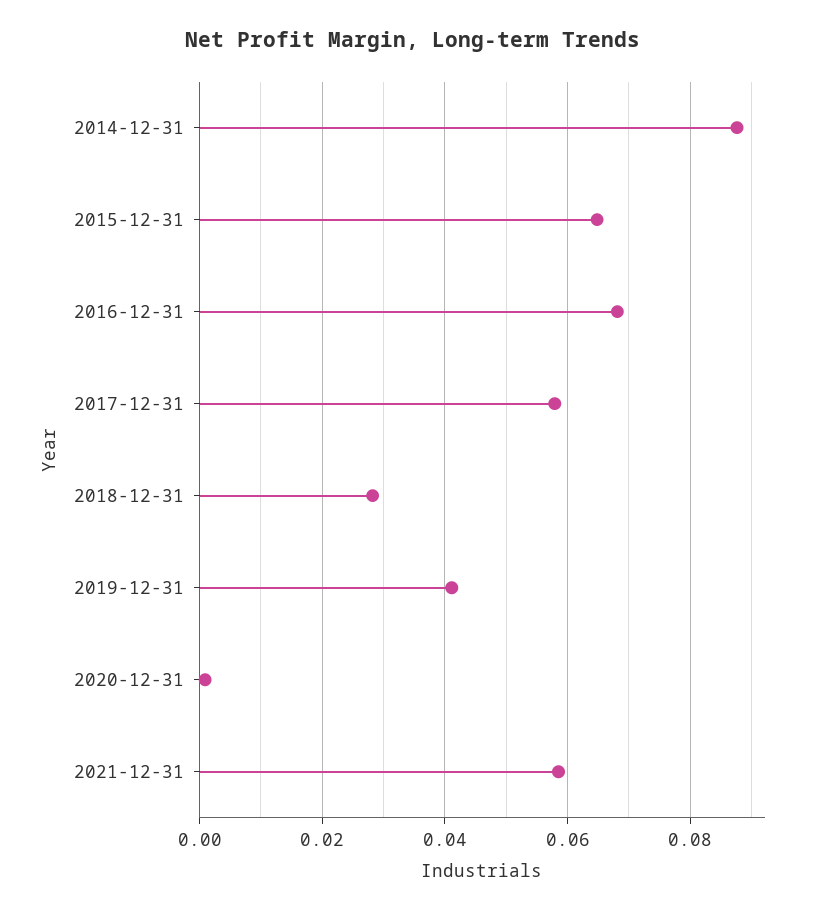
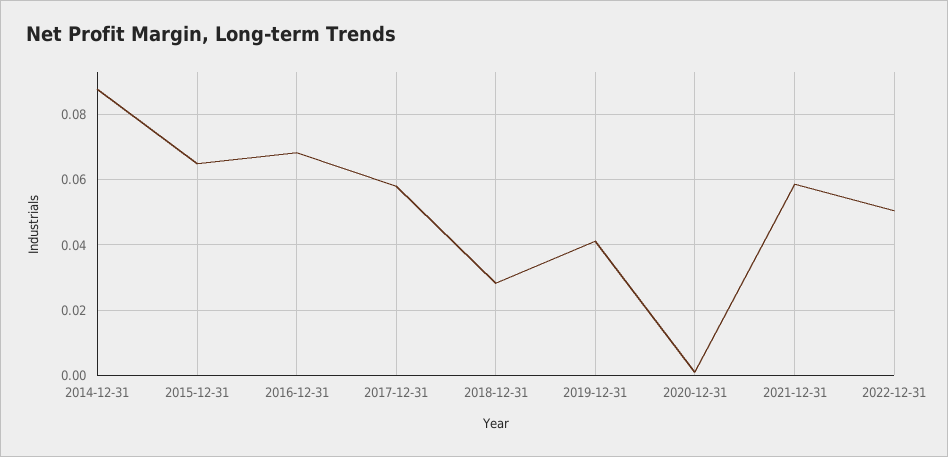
2022-12-31: none -> 0.05

